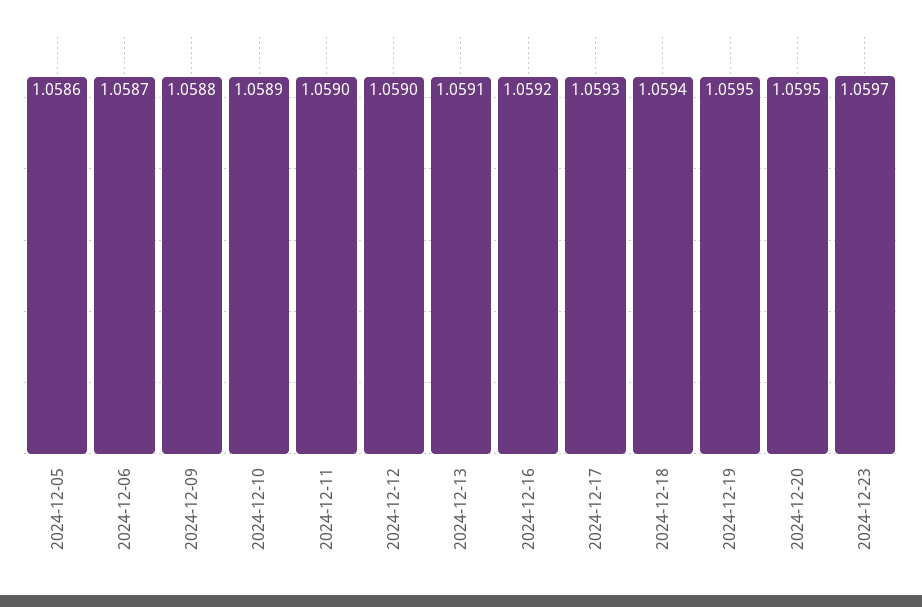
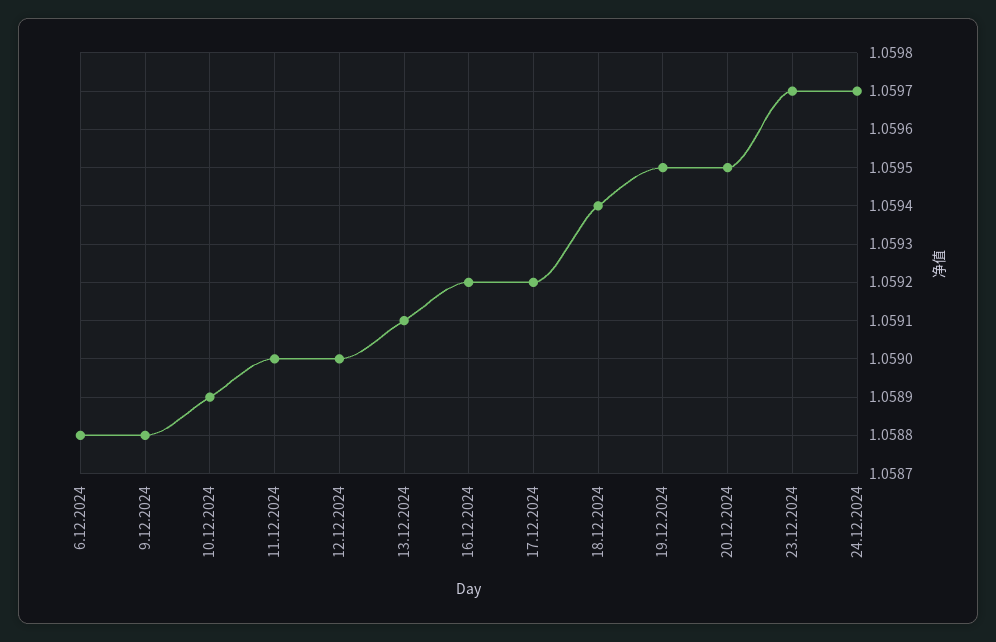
2024-12-05: 1.0586 -> none
2024-12-06: 1.0587 -> 1.0588
2024-12-17: 1.0593 -> 1.0592
24.12.2024: none -> 1.0597

